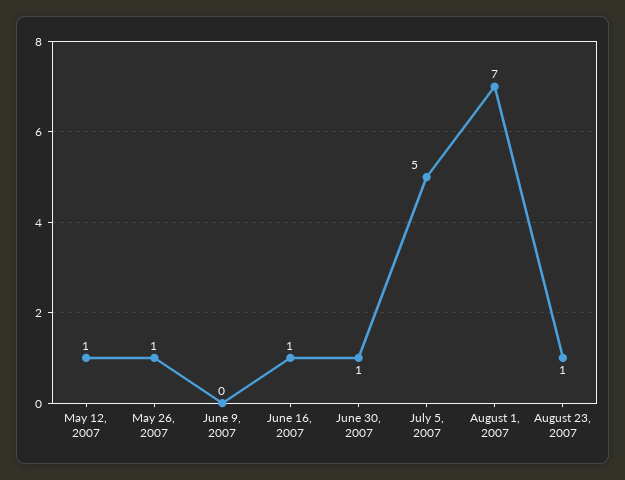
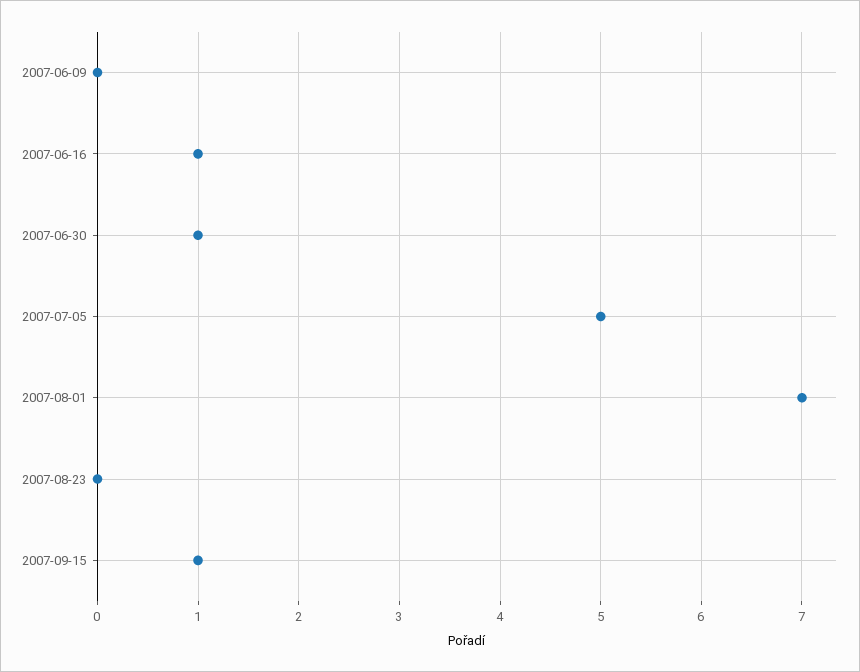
May 12, 2007: 1 -> none
May 26, 2007: 1 -> none
August 23, 2007: 1 -> 0
2007-09-15: none -> 1

